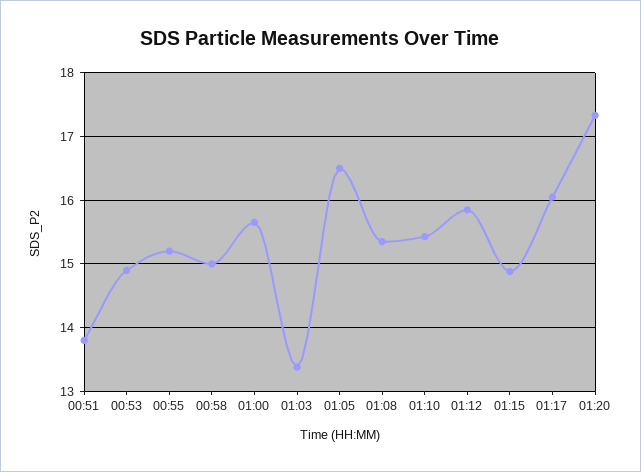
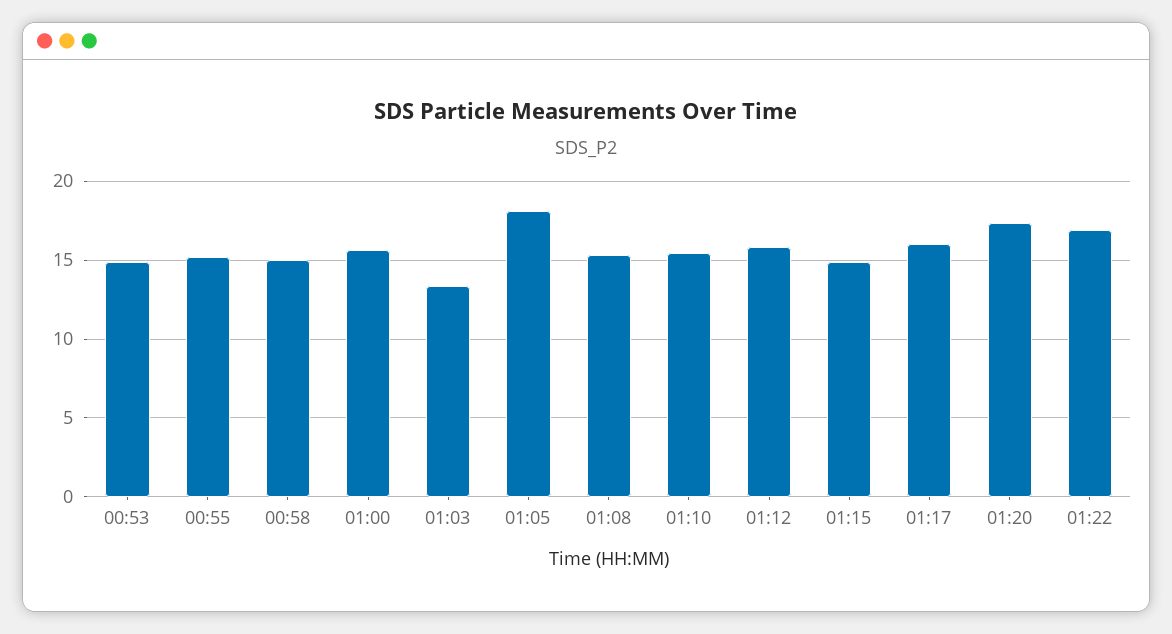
00:51: 13.8 -> none
01:05: 16.5 -> 18
01:22: none -> 17

